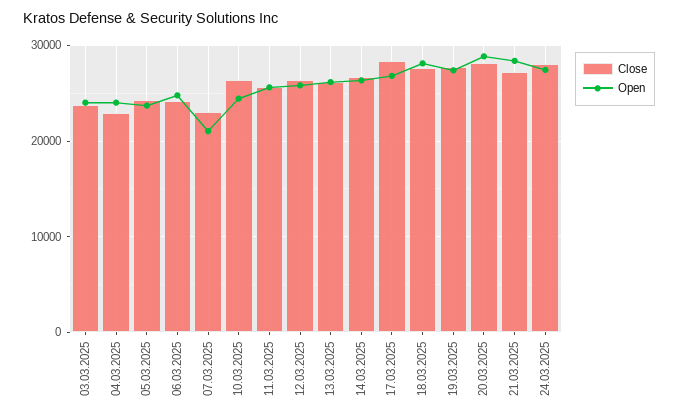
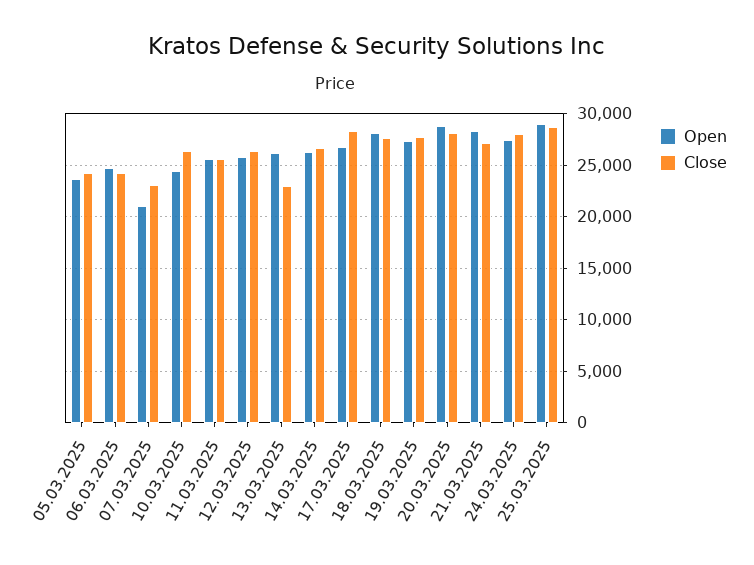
Close, 03.03.2025: 24000 -> none
Open, 03.03.2025: 24000 -> none
Close, 04.03.2025: 23000 -> none
Open, 04.03.2025: 24000 -> none
Close, 13.03.2025: 26000 -> 23000
Open, 25.03.2025: none -> 29000
Close, 25.03.2025: none -> 29000

